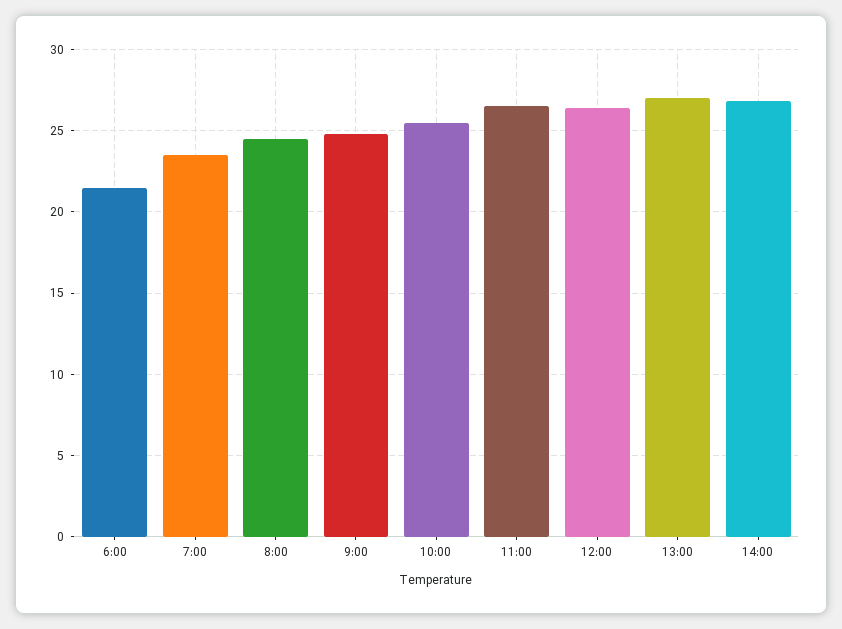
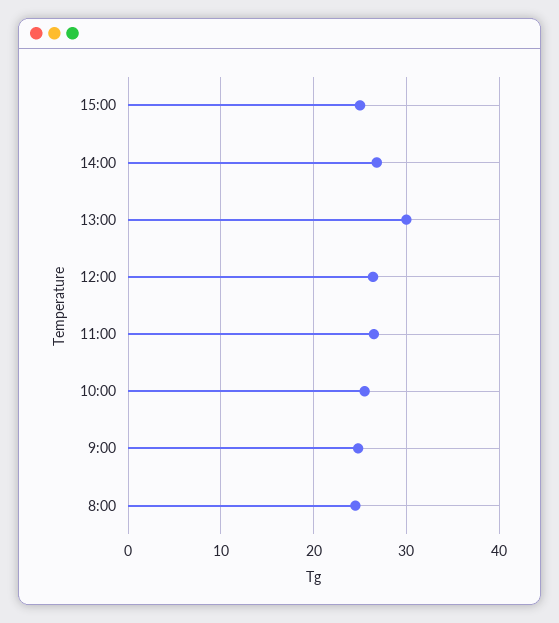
6:00: 21.5 -> none
7:00: 23.5 -> none
13:00: 27 -> 30
15:00: none -> 25

